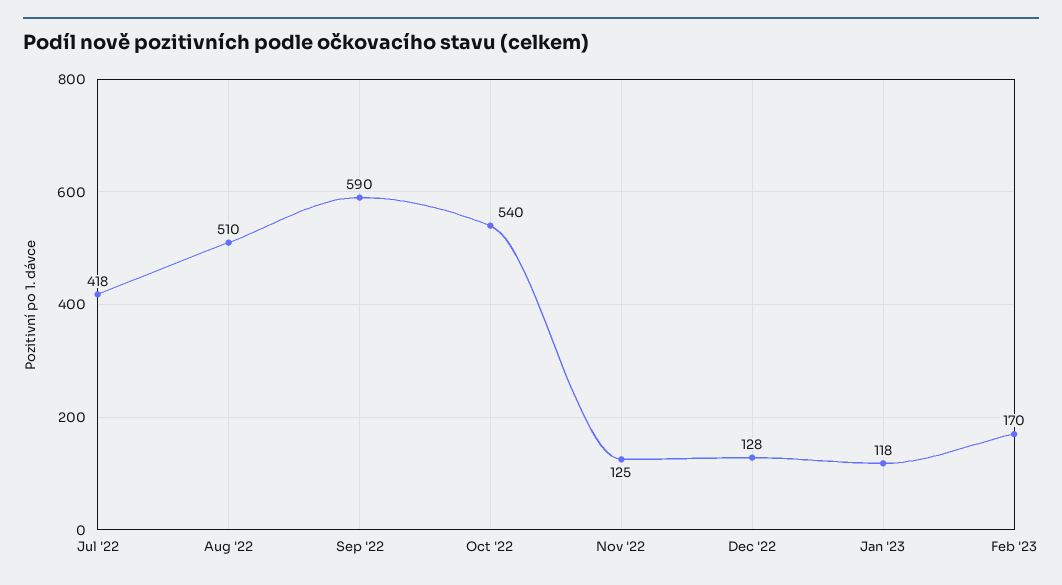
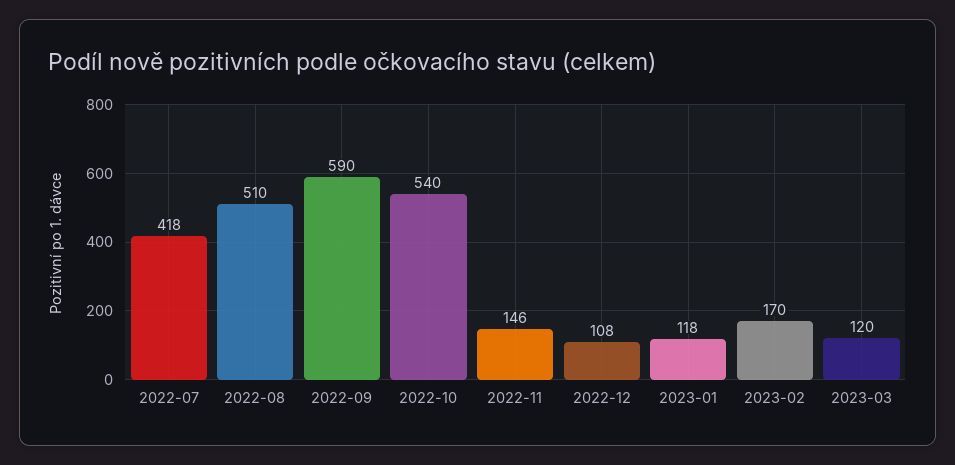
Nov '22: 125 -> 146
Dec '22: 128 -> 108
2023-03: none -> 120

